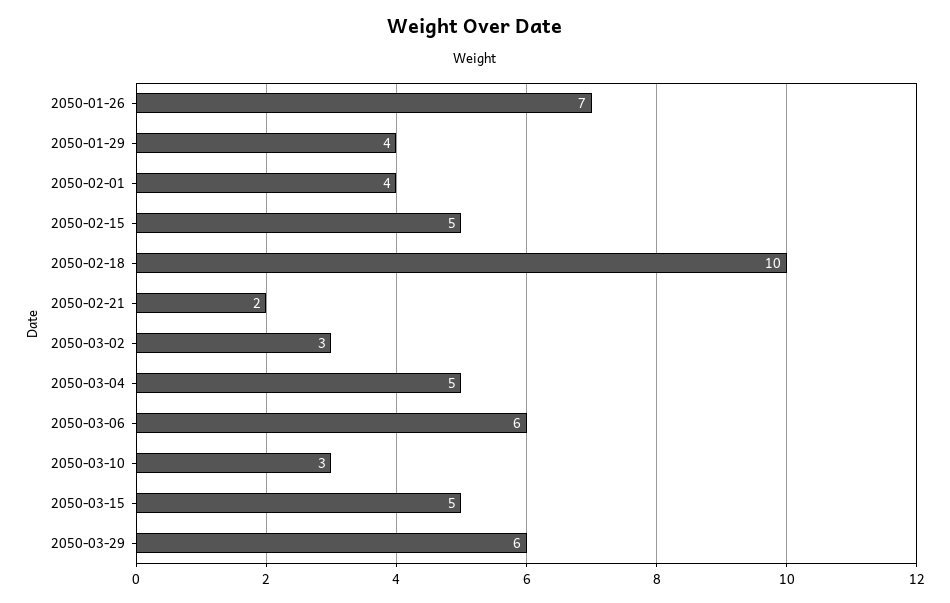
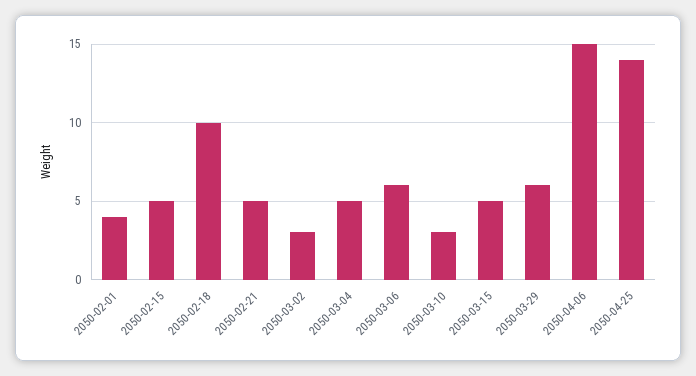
2050-01-26: 7 -> none
2050-01-29: 4 -> none
2050-02-21: 2 -> 5
2050-04-06: none -> 15
2050-04-25: none -> 14

